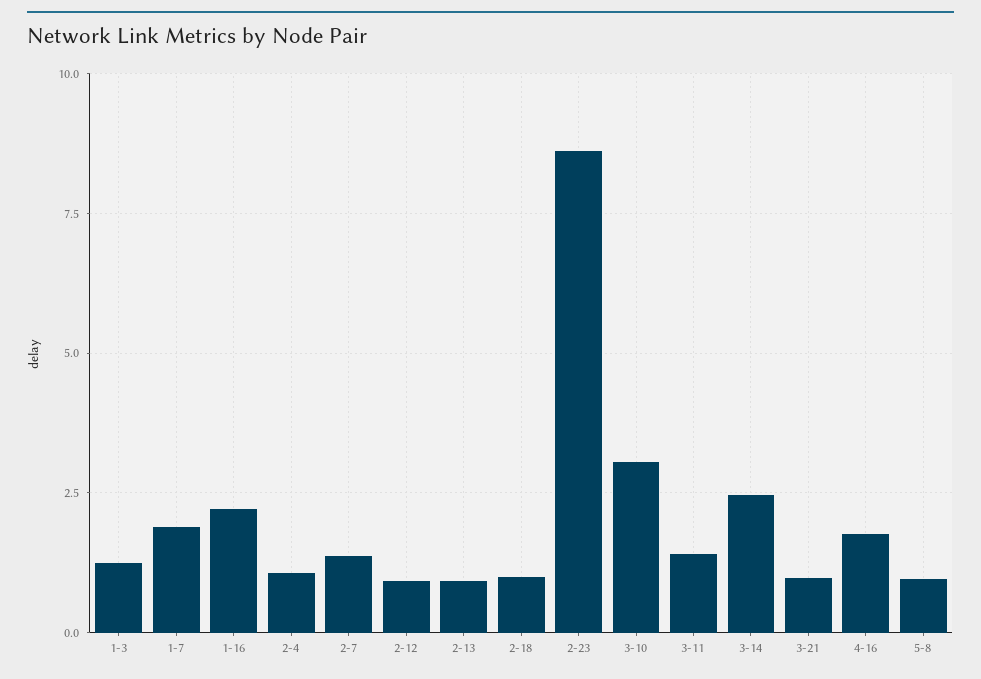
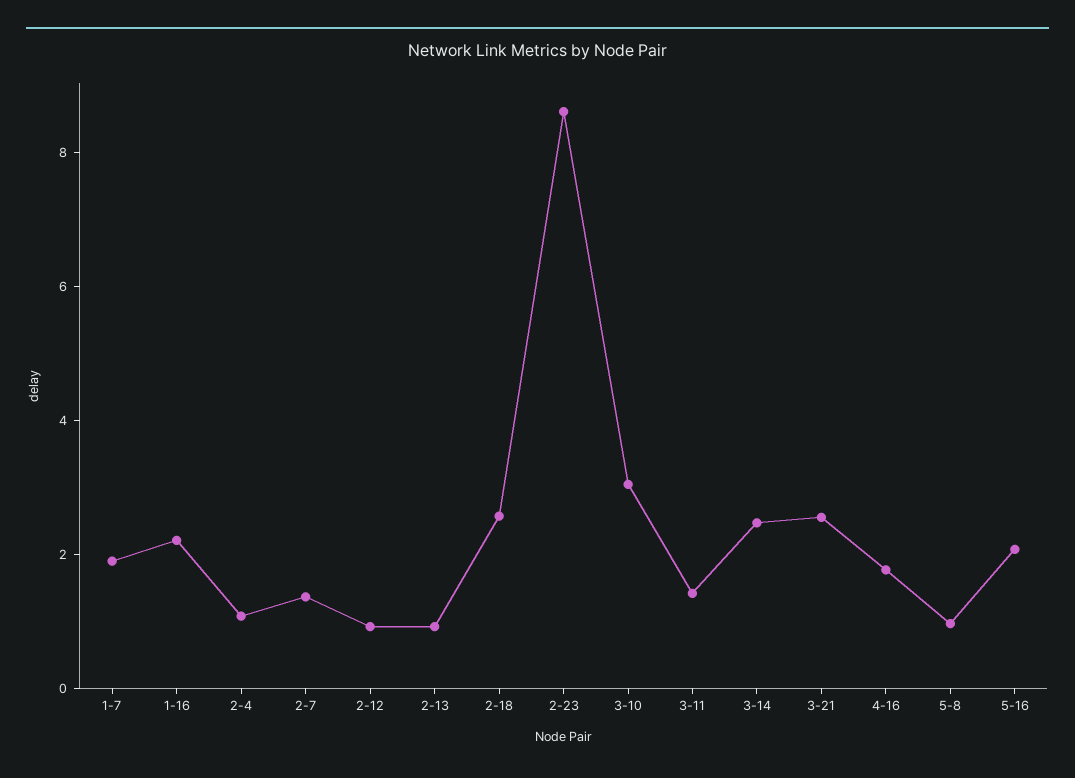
1-3: 1.25 -> none
2-18: 1 -> 2.5
3-21: 1 -> 2.5
5-16: none -> 2

